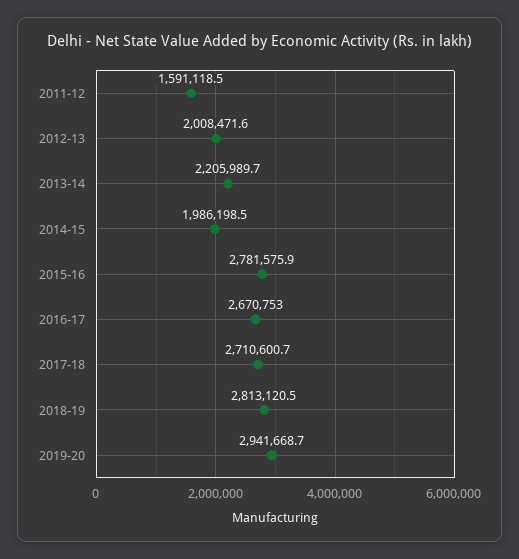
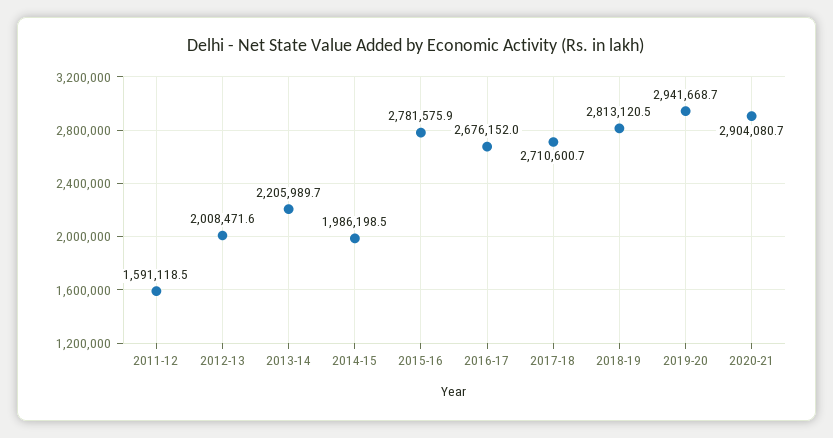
2016-17: 2670753 -> 2676152
2020-21: none -> 2904080.7

